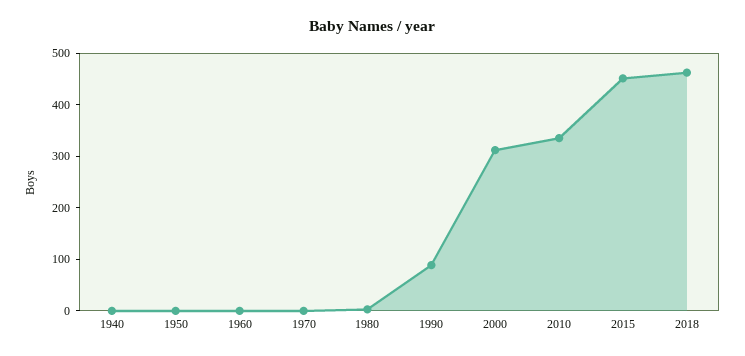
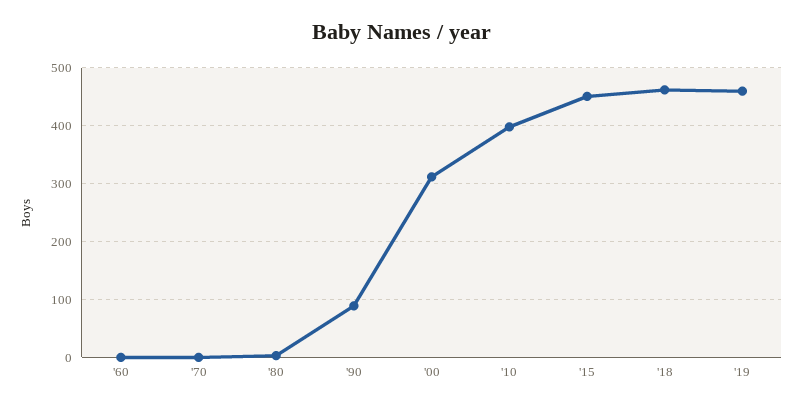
1940: 0 -> none
1950: 0 -> none
2010: 340 -> 400
'19: none -> 460

